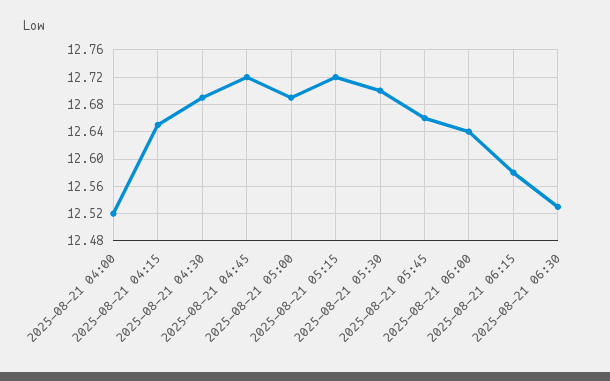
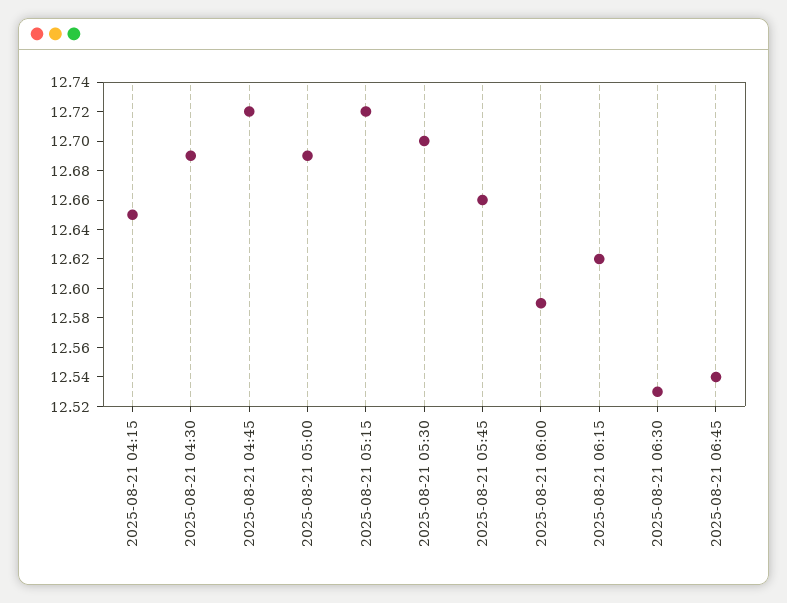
2025-08-21 04:00: 12.52 -> none
2025-08-21 06:00: 12.64 -> 12.59
2025-08-21 06:15: 12.58 -> 12.62
2025-08-21 06:45: none -> 12.54

